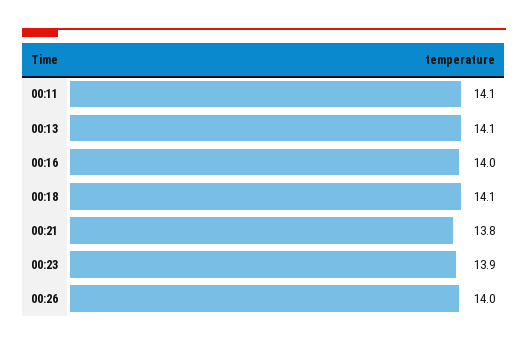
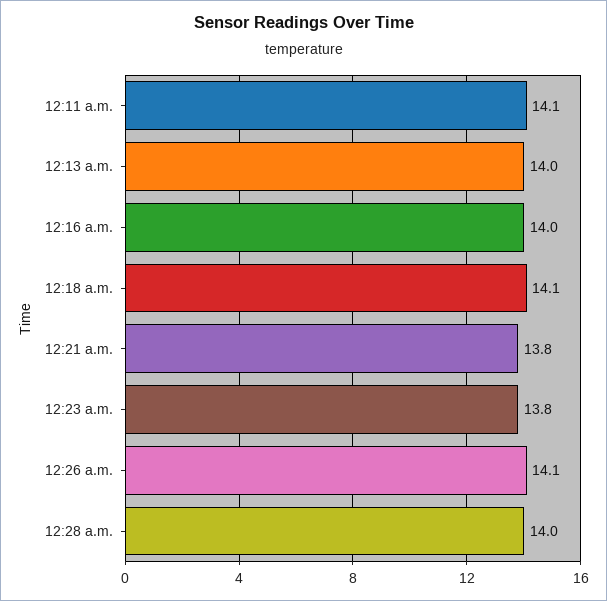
00:13: 14.1 -> 14
00:23: 13.9 -> 13.8
00:26: 14 -> 14.1
12:28 a.m.: none -> 14

